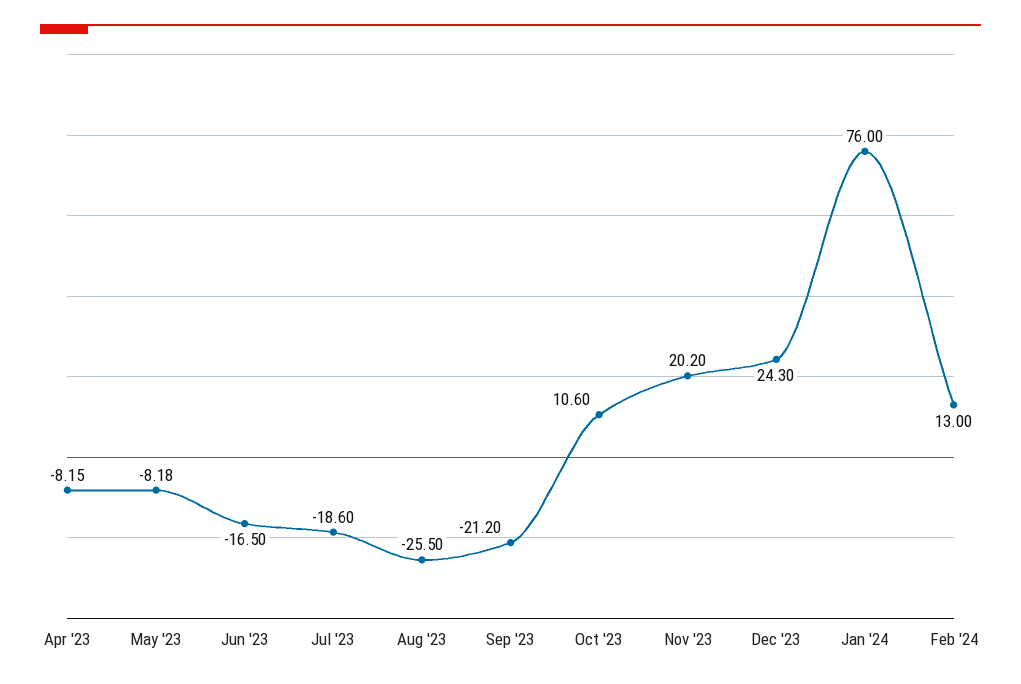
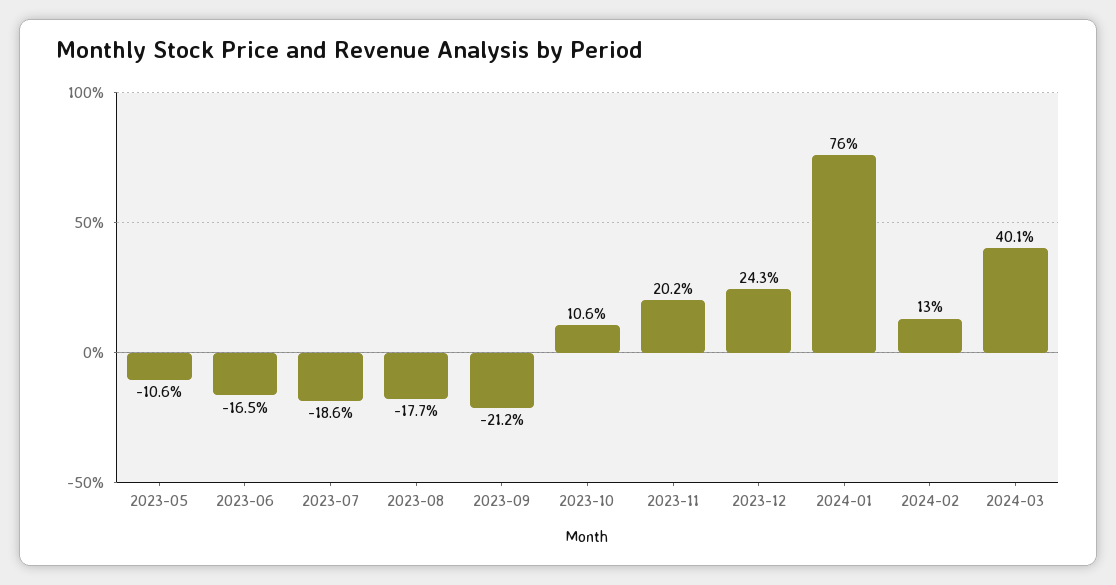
Apr '23: -8.15 -> none
May '23: -8.18 -> -10.6
Aug '23: -25.5 -> -17.7
2024-03: none -> 40.1

